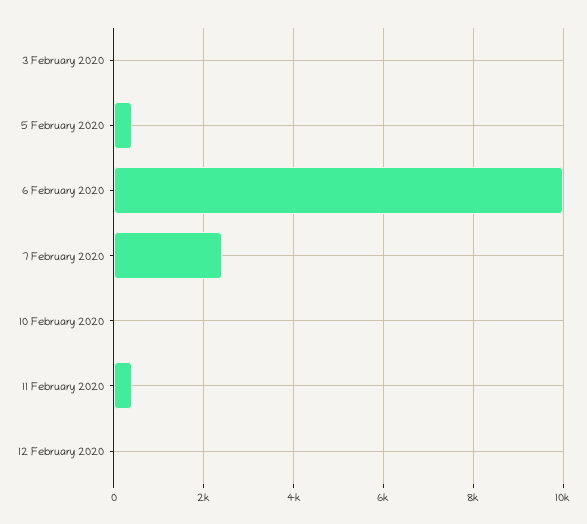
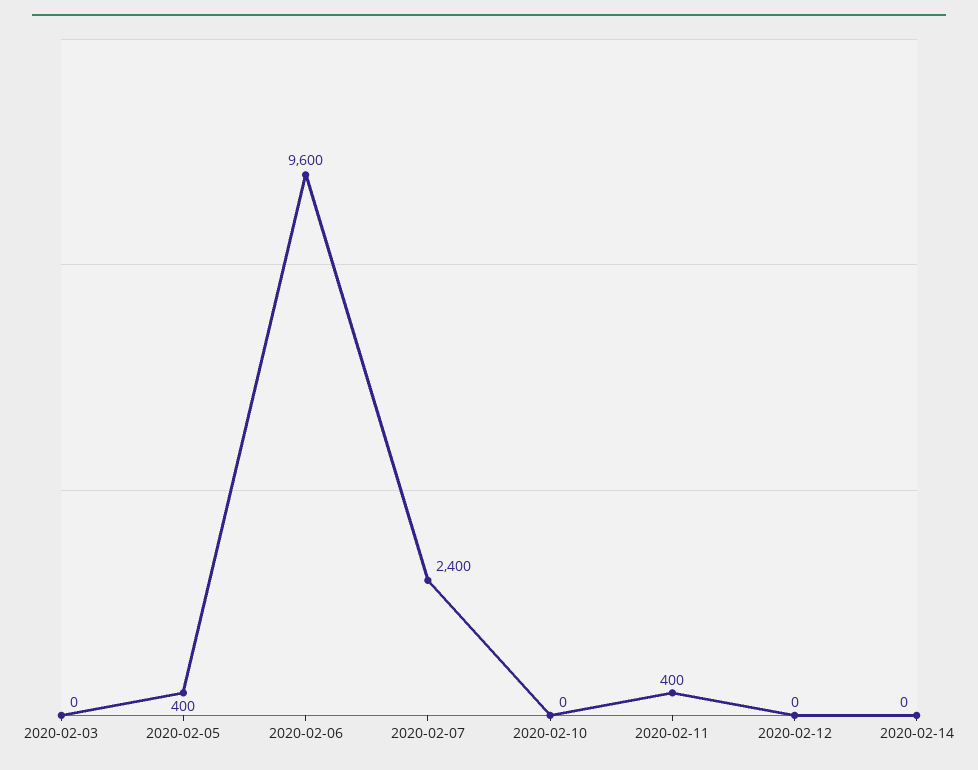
6 February 2020: 10000 -> 9600
2020-02-14: none -> 0

